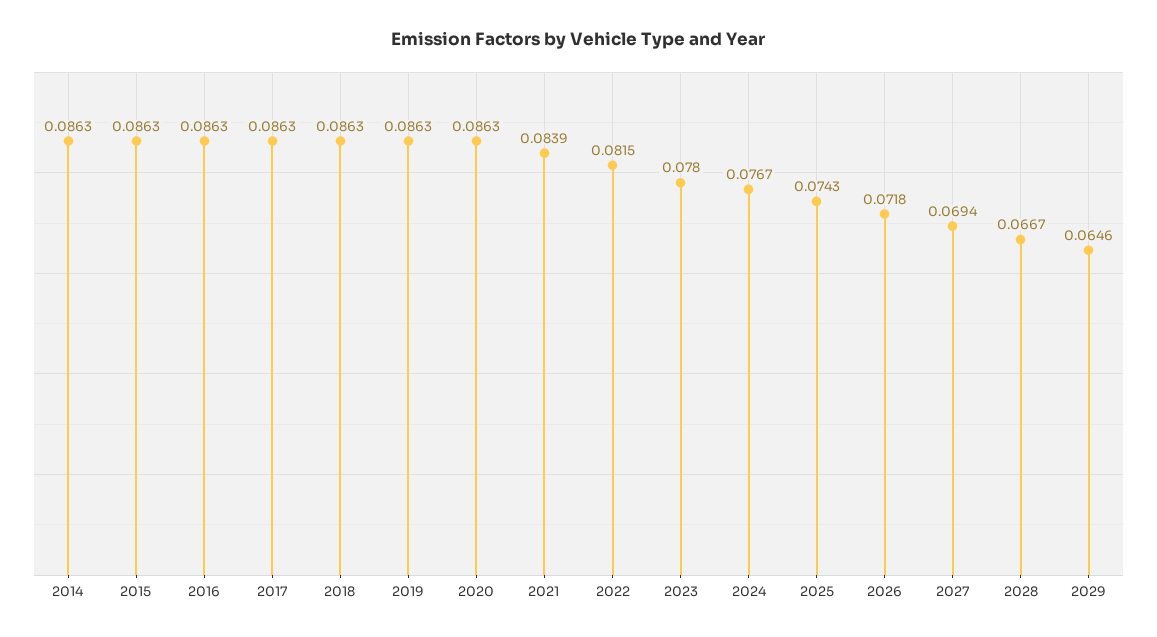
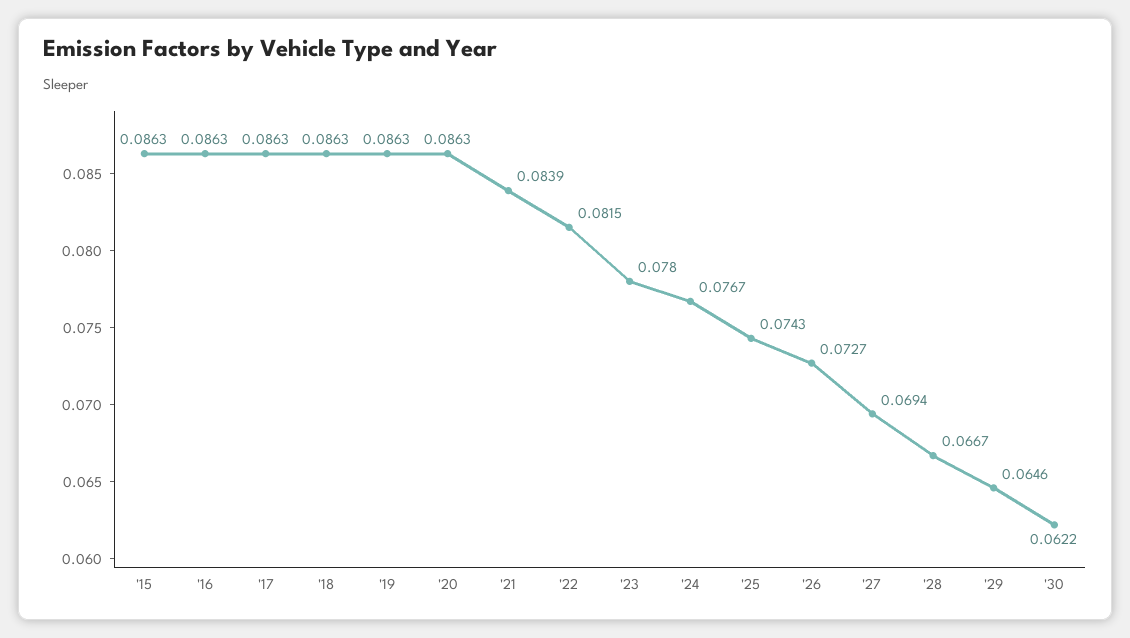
2014: 0.0863 -> none
2026: 0.0718 -> 0.0727
'30: none -> 0.0622

